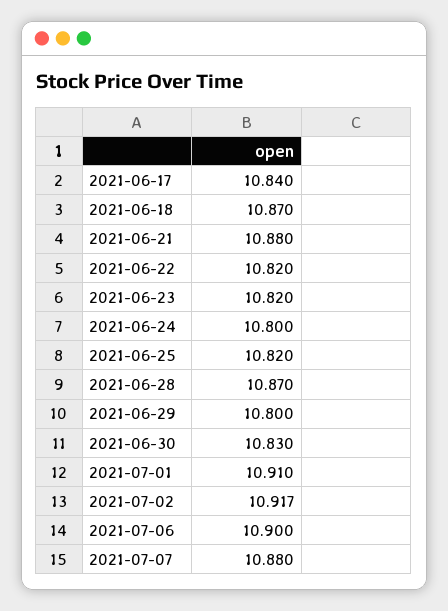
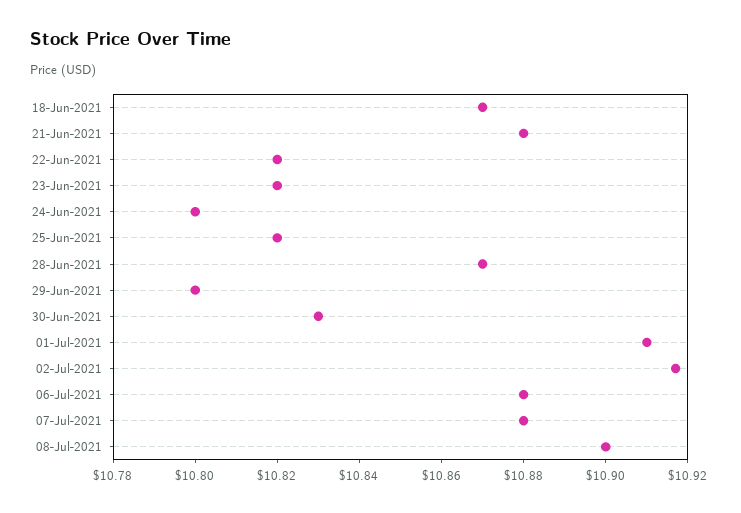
2021-06-17: 10.84 -> none
2021-07-06: 10.9 -> 10.88
08-Jul-2021: none -> 10.9

